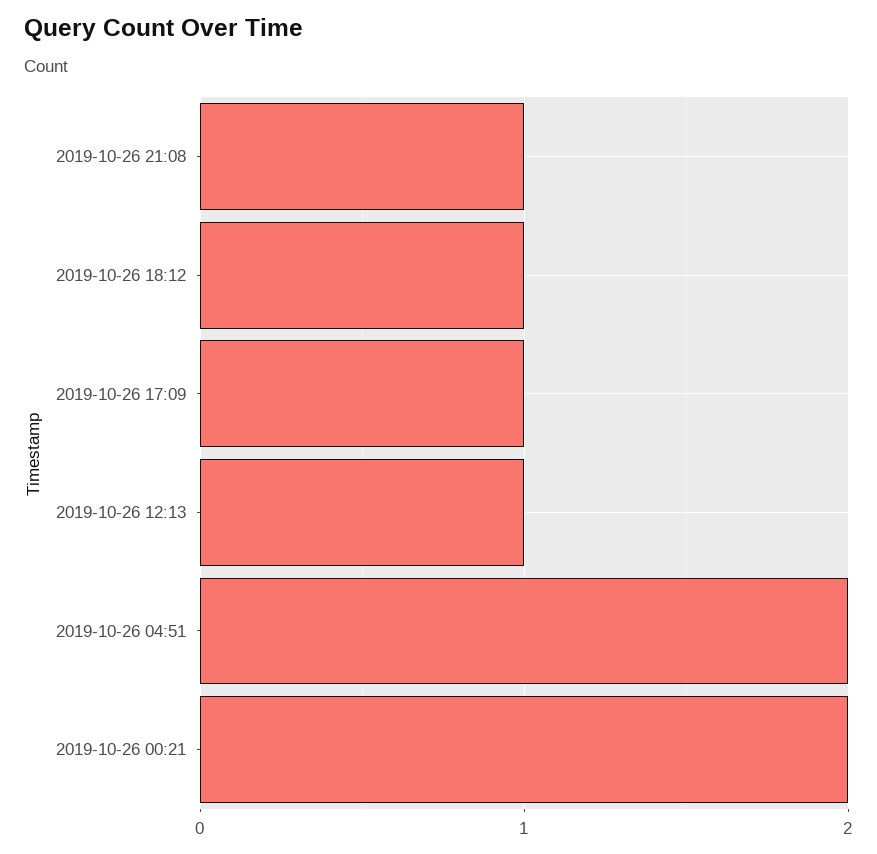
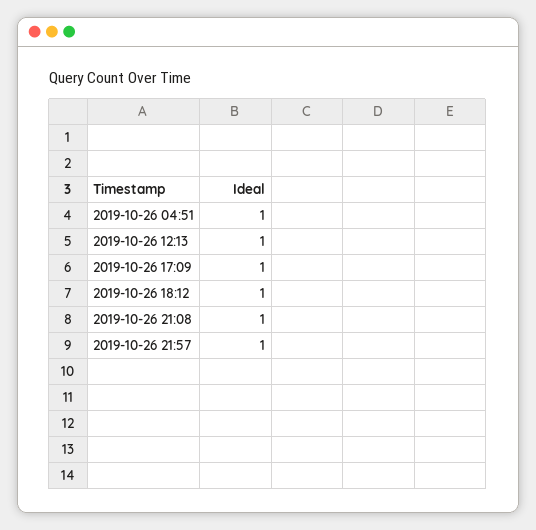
2019-10-26 04:51: 2 -> 1
2019-10-26 00:21: 2 -> none
2019-10-26 21:57: none -> 1

